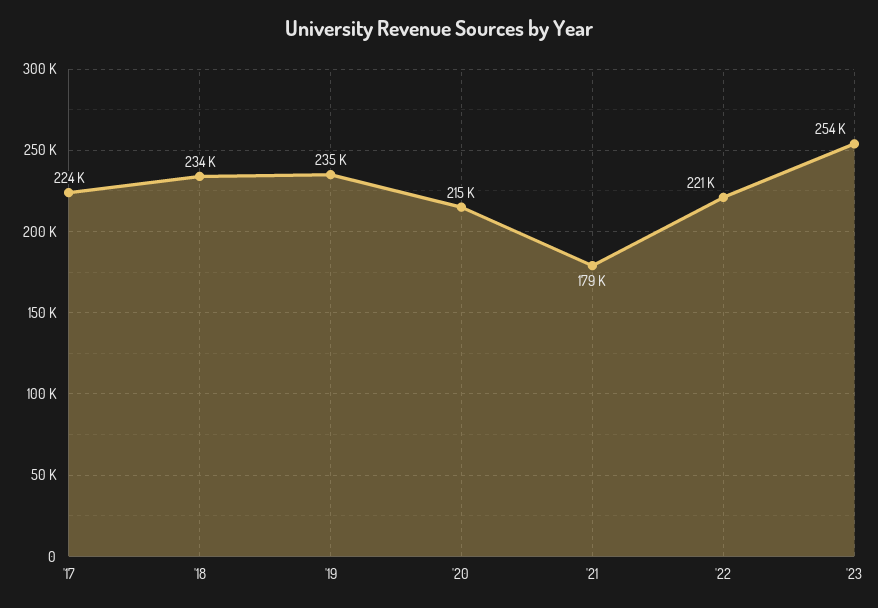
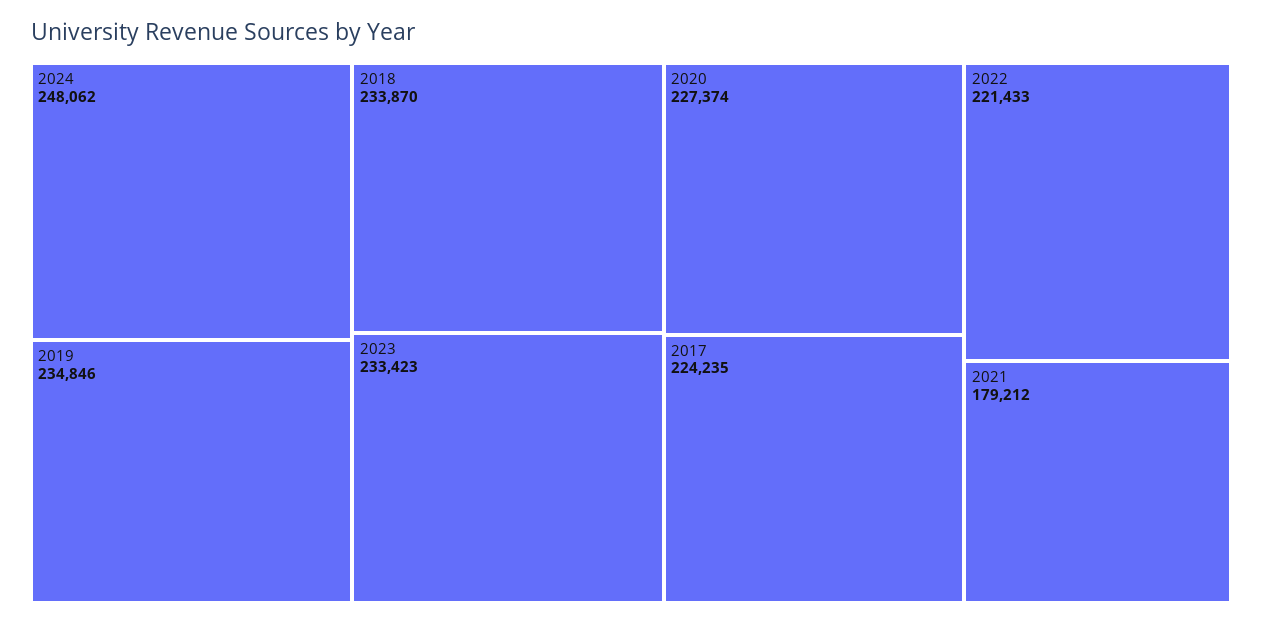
'20: 215000 -> 227374
'23: 254000 -> 233423
2024: none -> 248062

